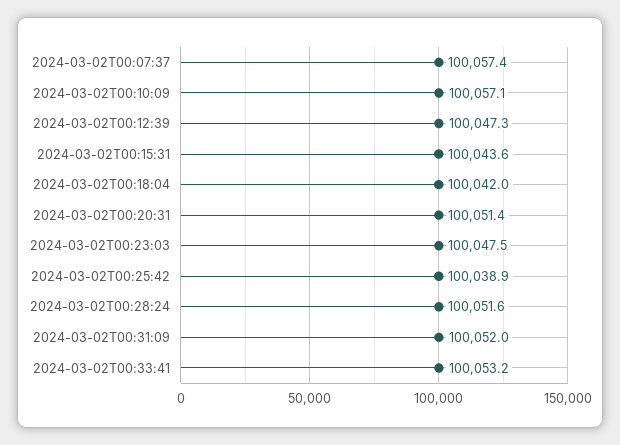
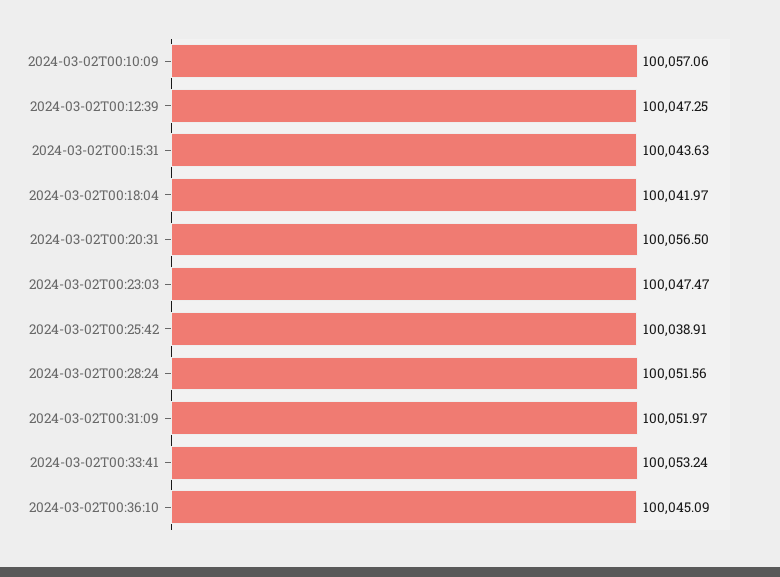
2024-03-02T00:07:37: 100057.4 -> none
2024-03-02T00:20:31: 100051.4 -> 100056.5
2024-03-02T00:36:10: none -> 100045.09

